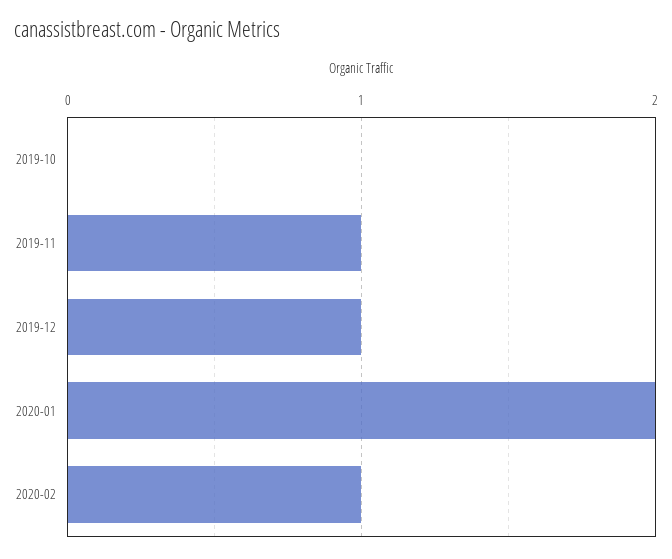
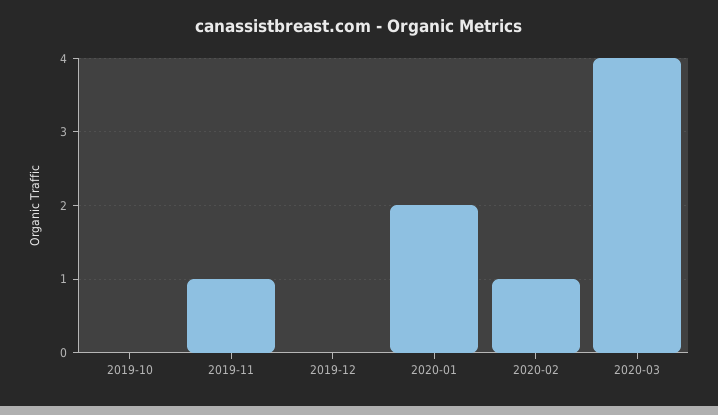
2019-12: 1 -> 0
2020-03: none -> 4

